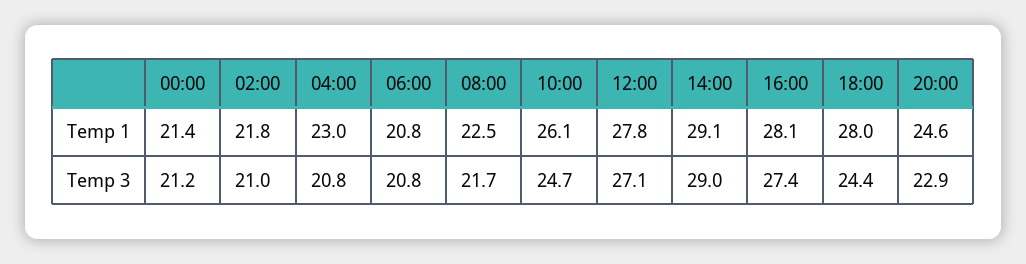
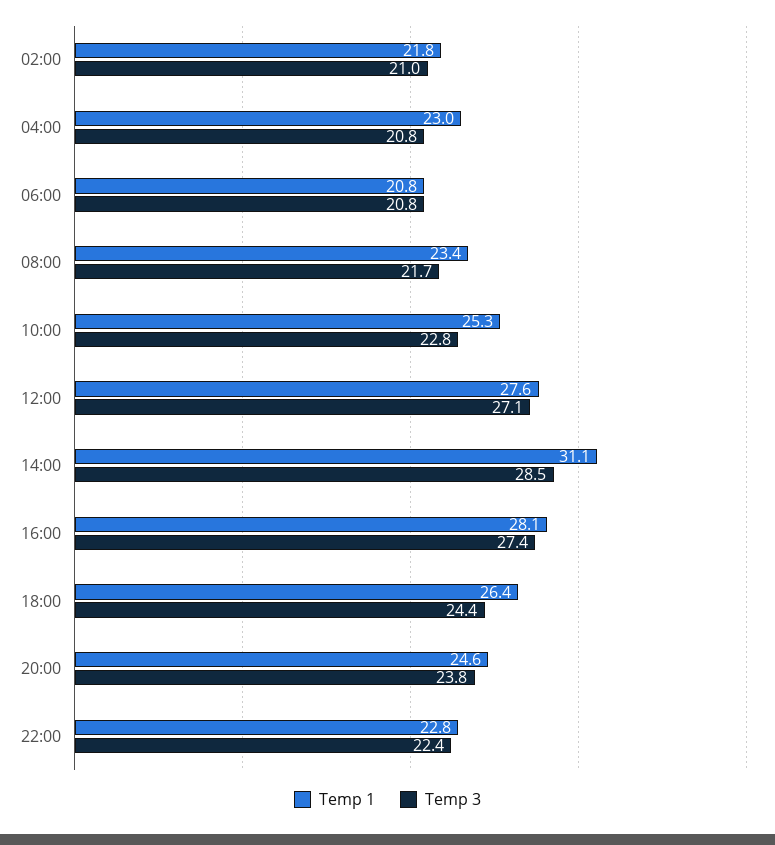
Temp 1, 00:00: 21.4 -> none
Temp 1, 08:00: 22.5 -> 23.4
Temp 1, 10:00: 26.1 -> 25.3
Temp 1, 12:00: 27.8 -> 27.6
Temp 1, 14:00: 29.1 -> 31.1
Temp 1, 18:00: 28 -> 26.4
Temp 3, 00:00: 21.2 -> none
Temp 3, 10:00: 24.7 -> 22.8
Temp 3, 14:00: 29 -> 28.5
Temp 3, 20:00: 22.9 -> 23.8
Temp 1, 22:00: none -> 22.8
Temp 3, 22:00: none -> 22.4

